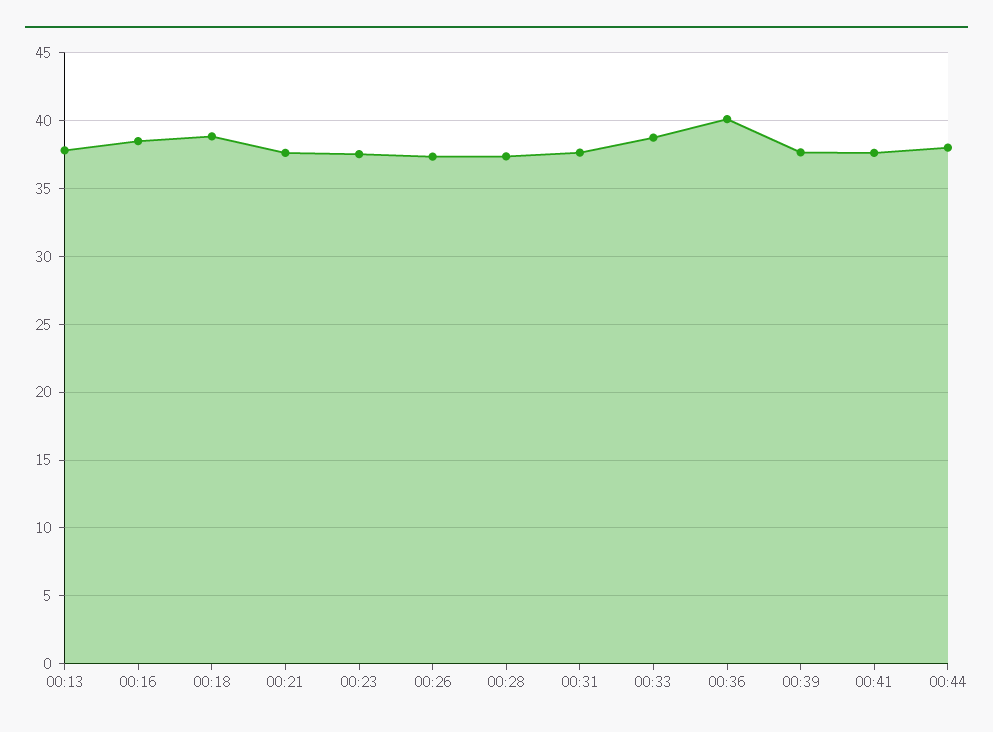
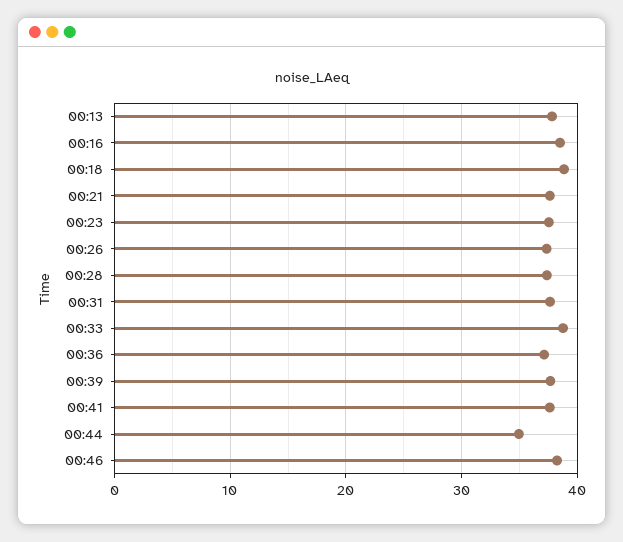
00:36: 40 -> 37
00:44: 38 -> 35
00:46: none -> 38

